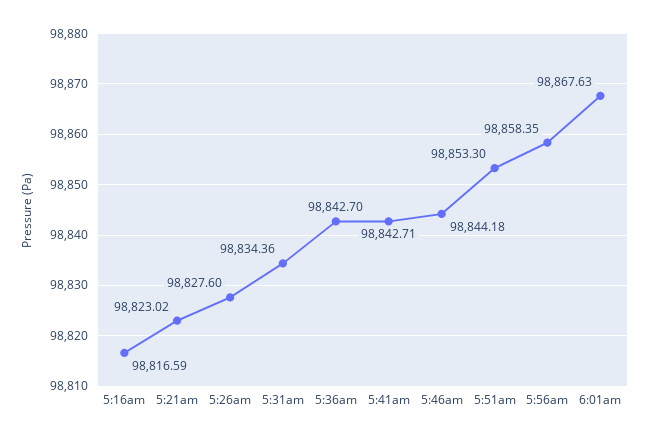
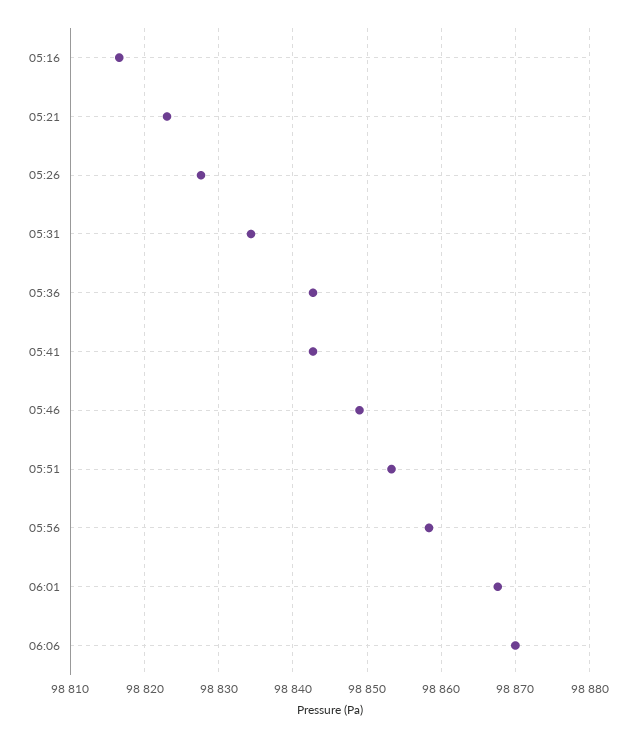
5:46am: 98844.18 -> 98849
06:06: none -> 98870

